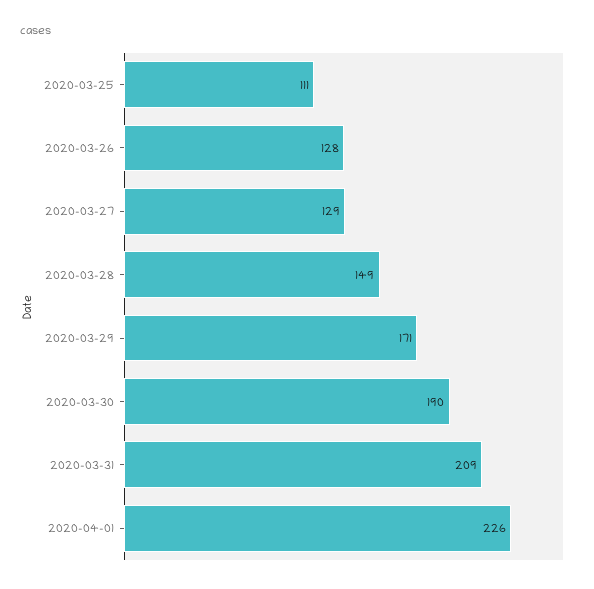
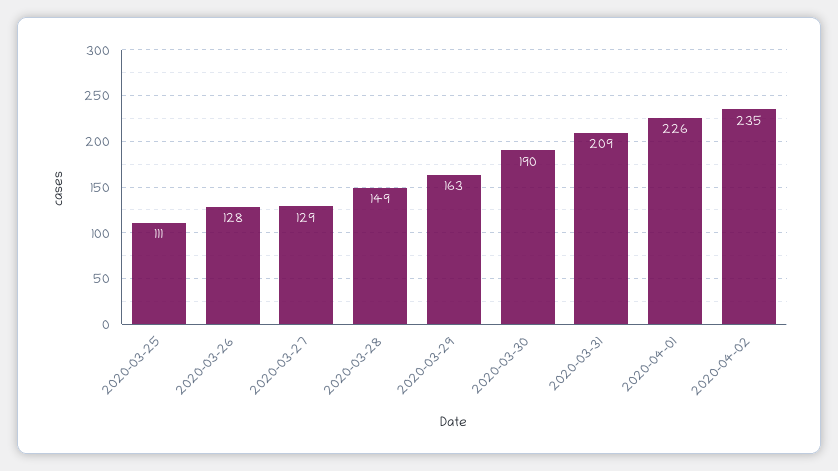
2020-03-29: 171 -> 163
2020-04-02: none -> 235

